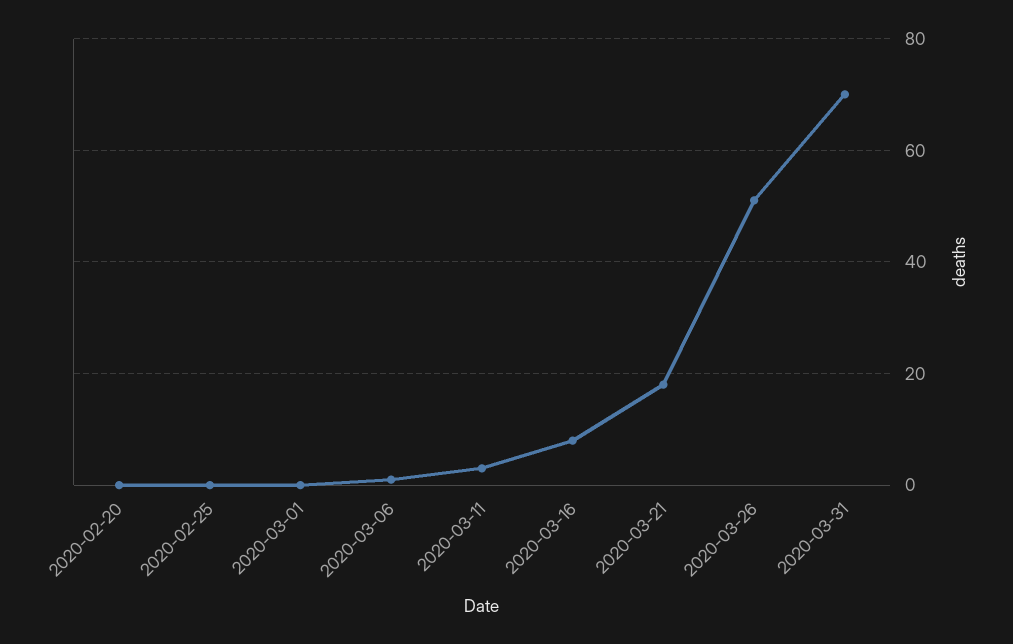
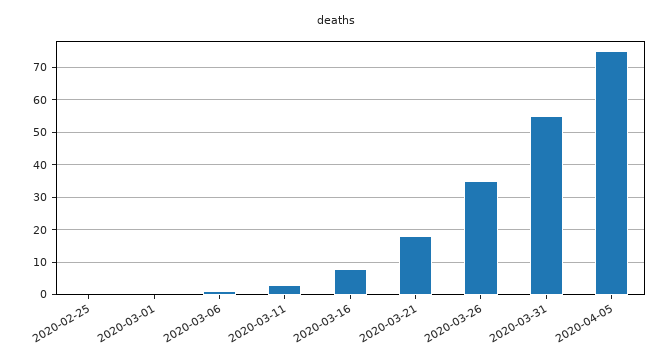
2020-02-20: 0 -> none
2020-03-26: 50 -> 35
2020-03-31: 70 -> 55
2020-04-05: none -> 75

